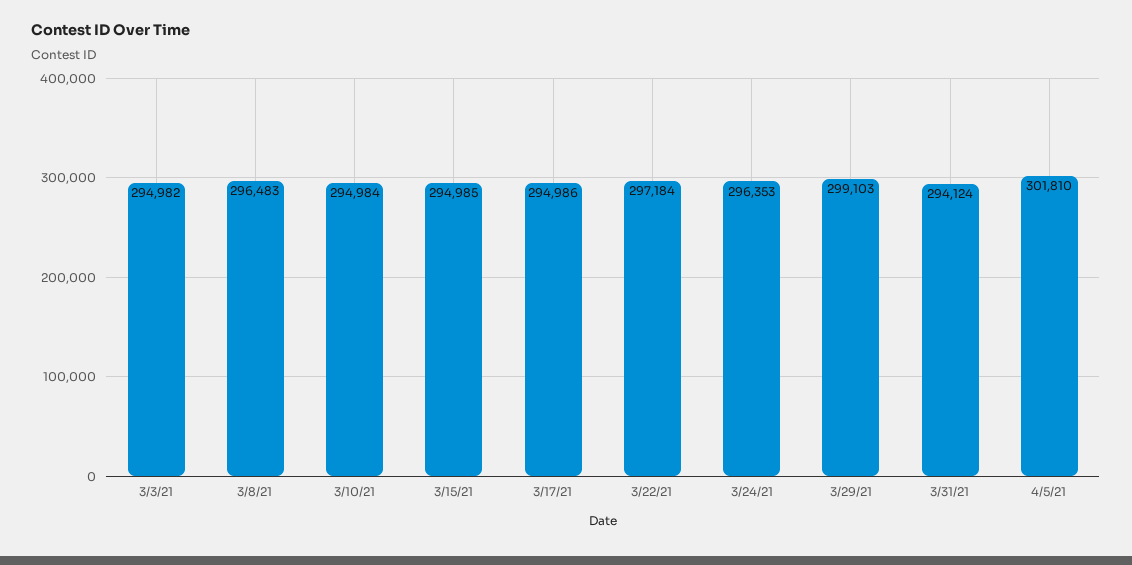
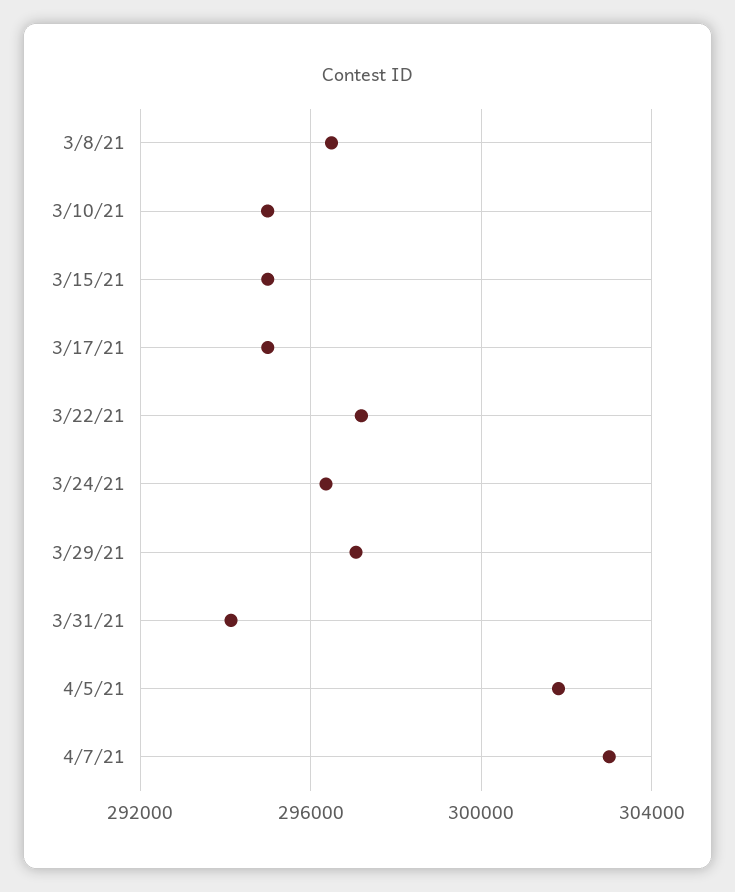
3/3/21: 294982 -> none
3/29/21: 299103 -> 297000
4/7/21: none -> 303000

